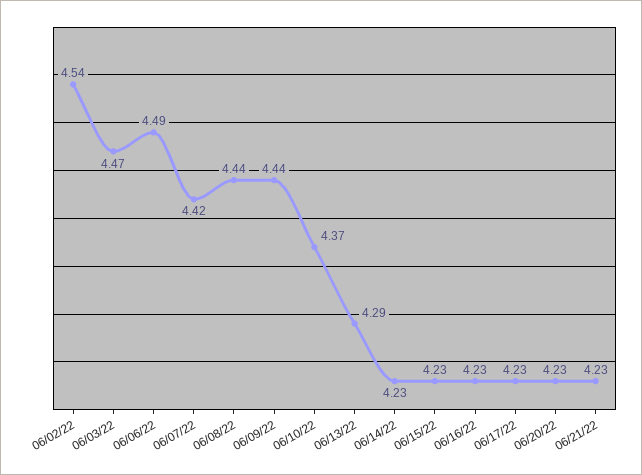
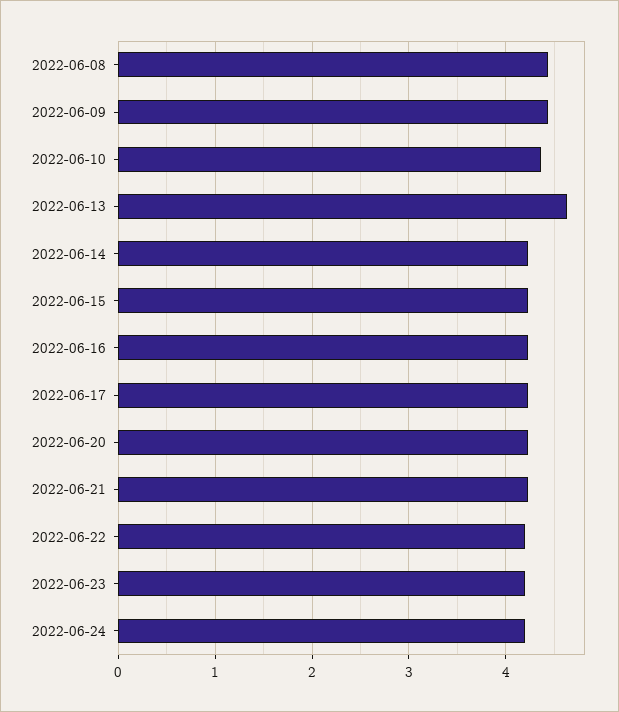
06/02/22: 4.54 -> none
06/03/22: 4.47 -> none
06/06/22: 4.49 -> none
06/07/22: 4.42 -> none
06/13/22: 4.29 -> 4.6
2022-06-22: none -> 4.2
2022-06-23: none -> 4.2
2022-06-24: none -> 4.2

